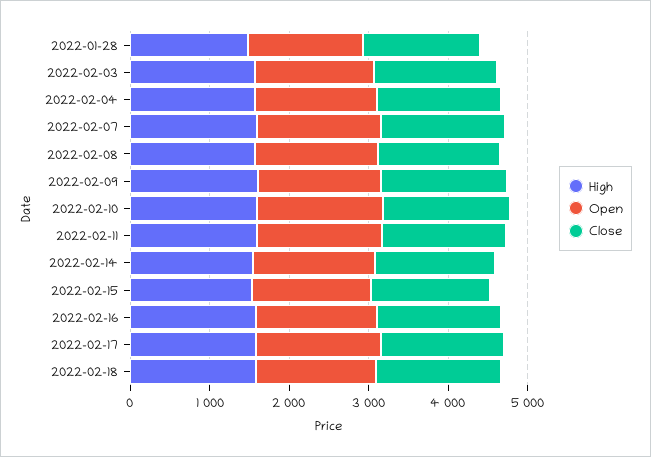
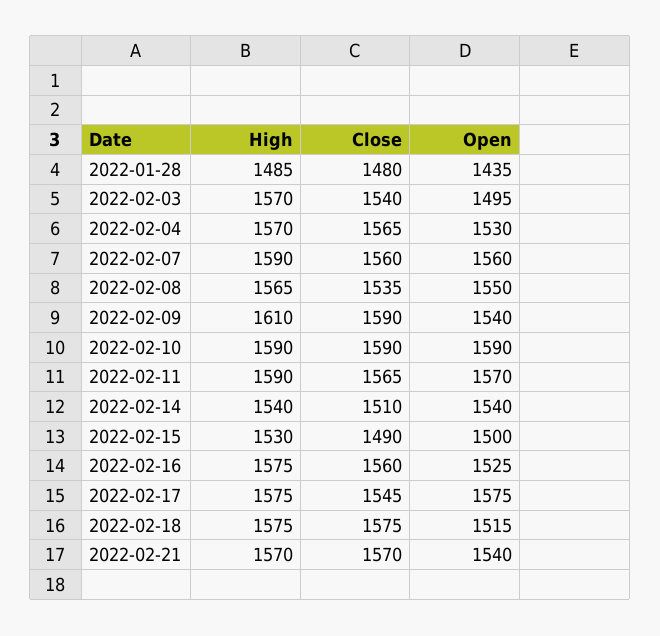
High, 2022-02-21: none -> 1570
Close, 2022-02-21: none -> 1570
Open, 2022-02-21: none -> 1540

